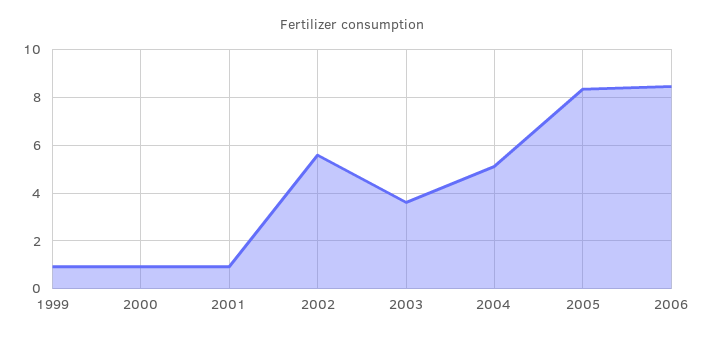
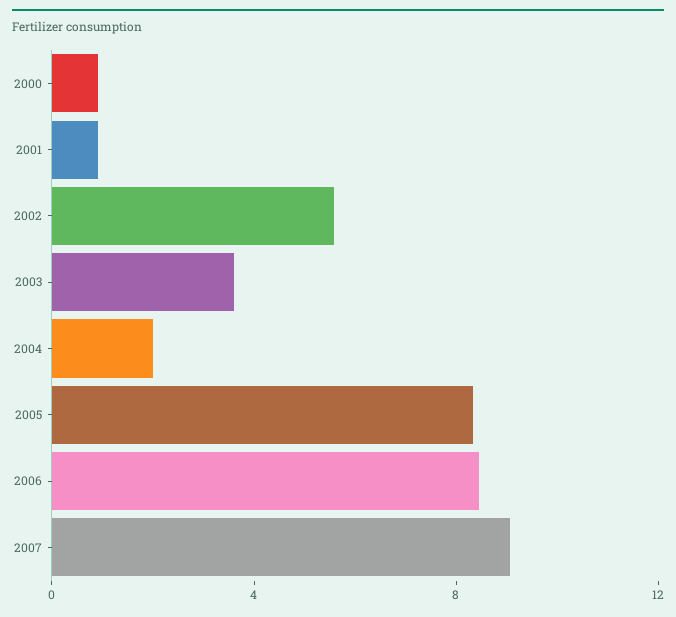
1999: 1 -> none
2004: 5 -> 2
2007: none -> 9

